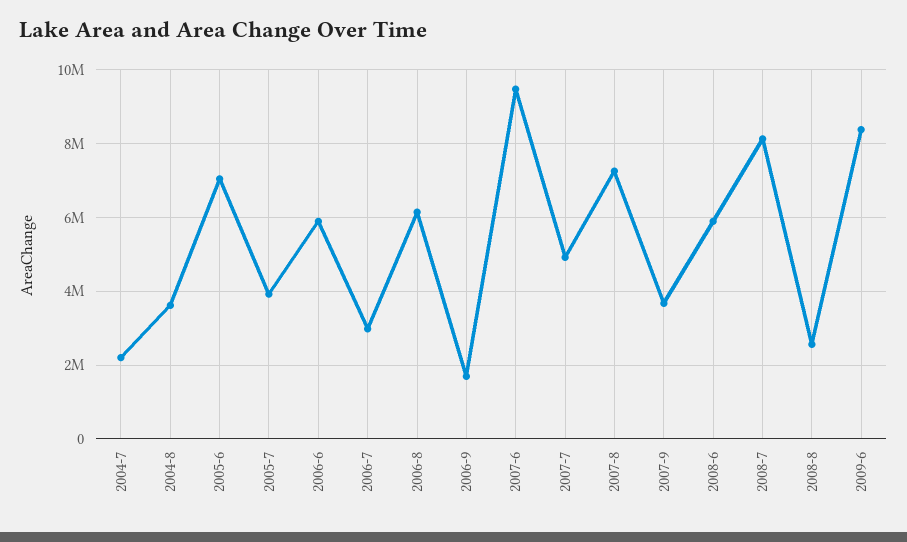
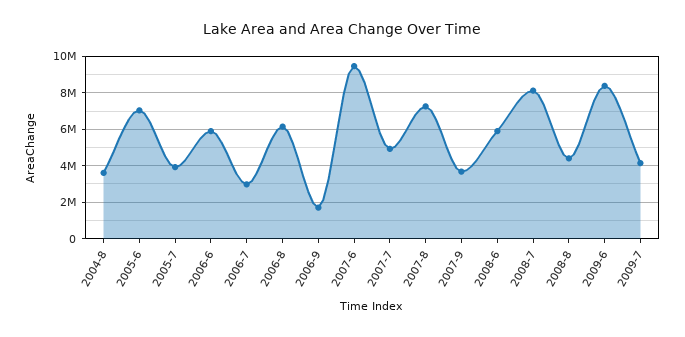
2004-7: 2200000 -> none
2008-8: 2600000 -> 4500000
2009-7: none -> 4000000

